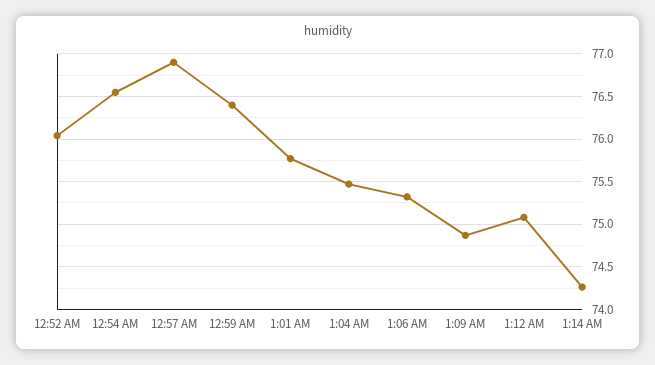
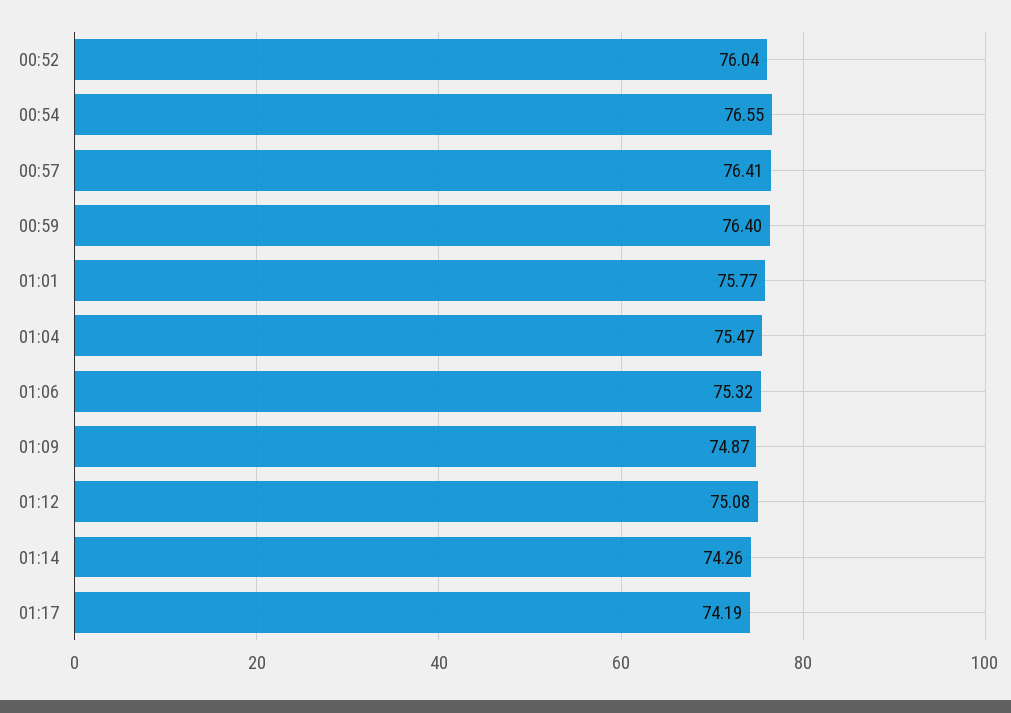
12:57 AM: 76.9 -> 76.41
01:17: none -> 74.19

